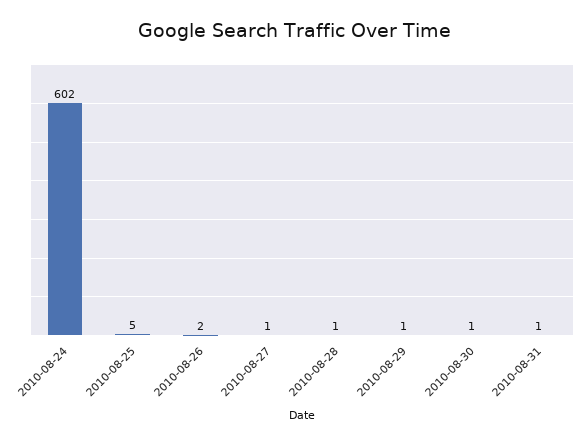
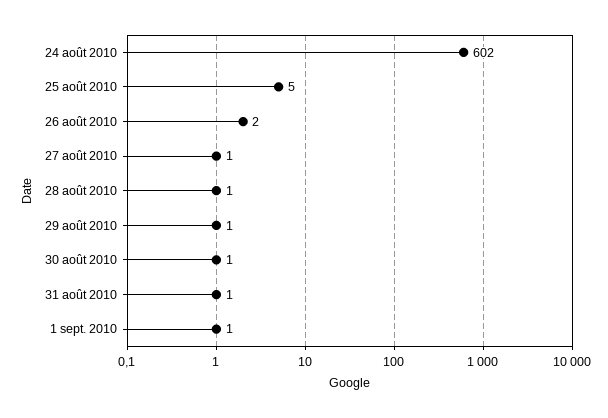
1 sept. 2010: none -> 1

